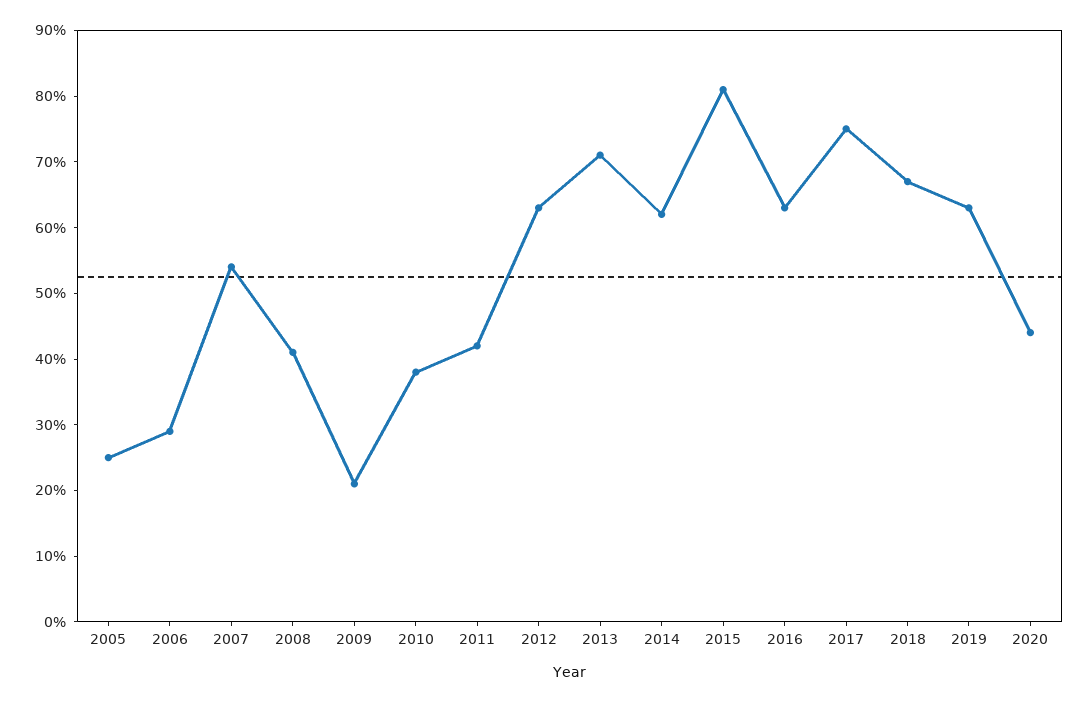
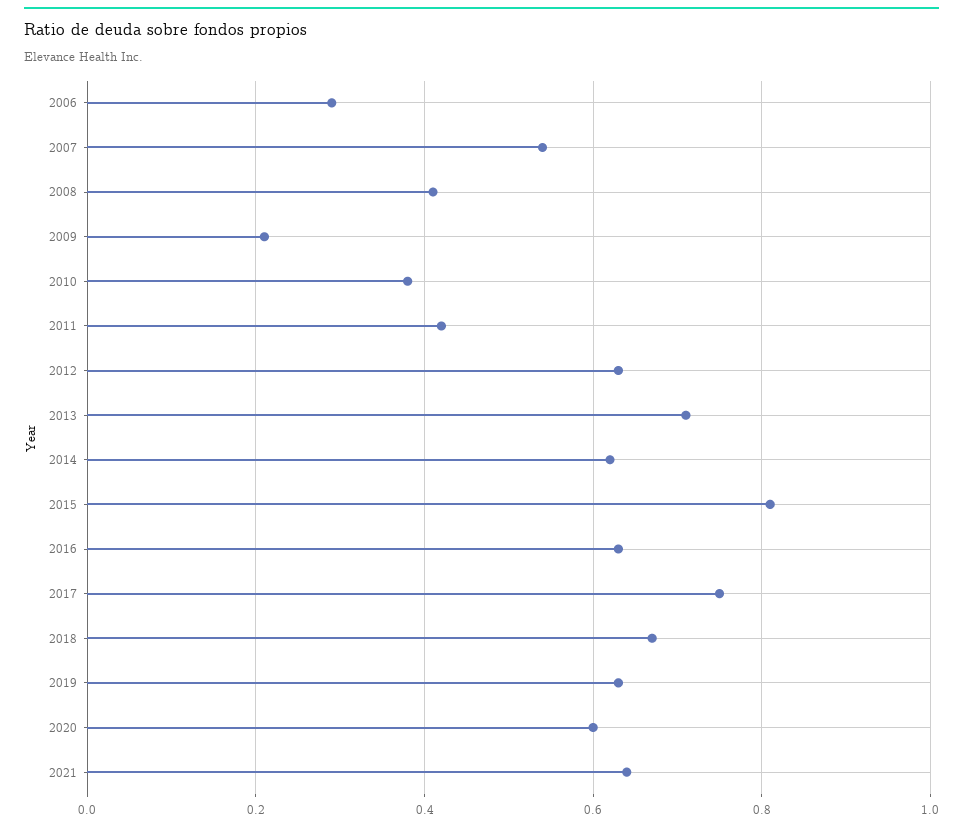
2005: 0.25 -> none
2020: 0.45 -> 0.6
2021: none -> 0.65

